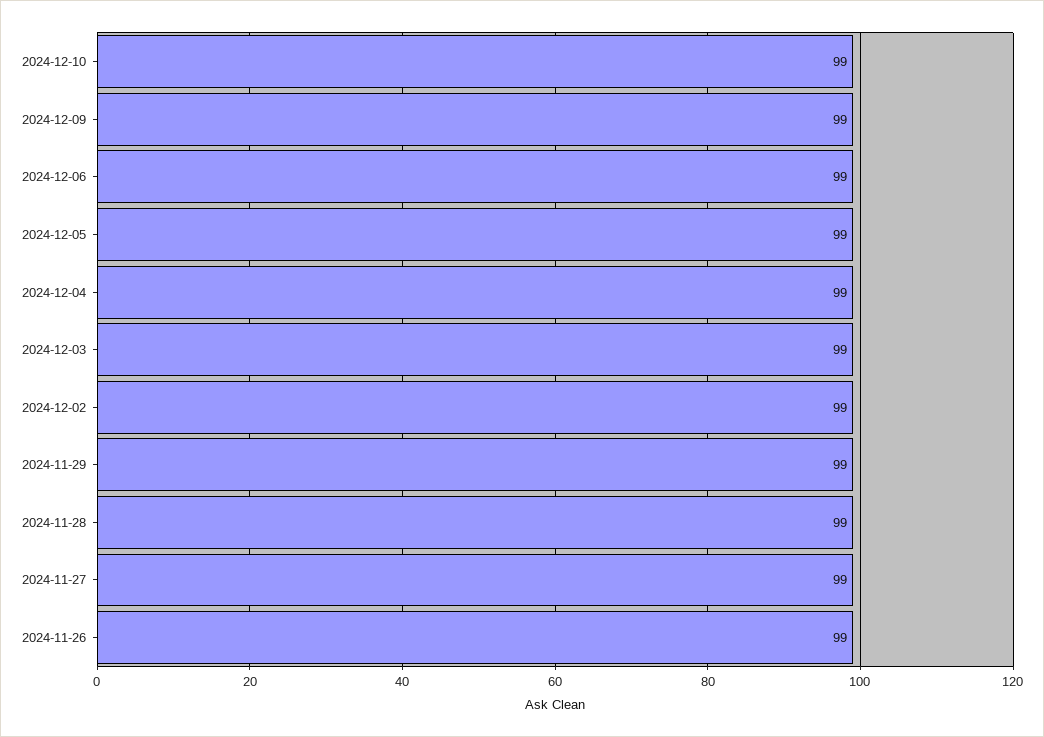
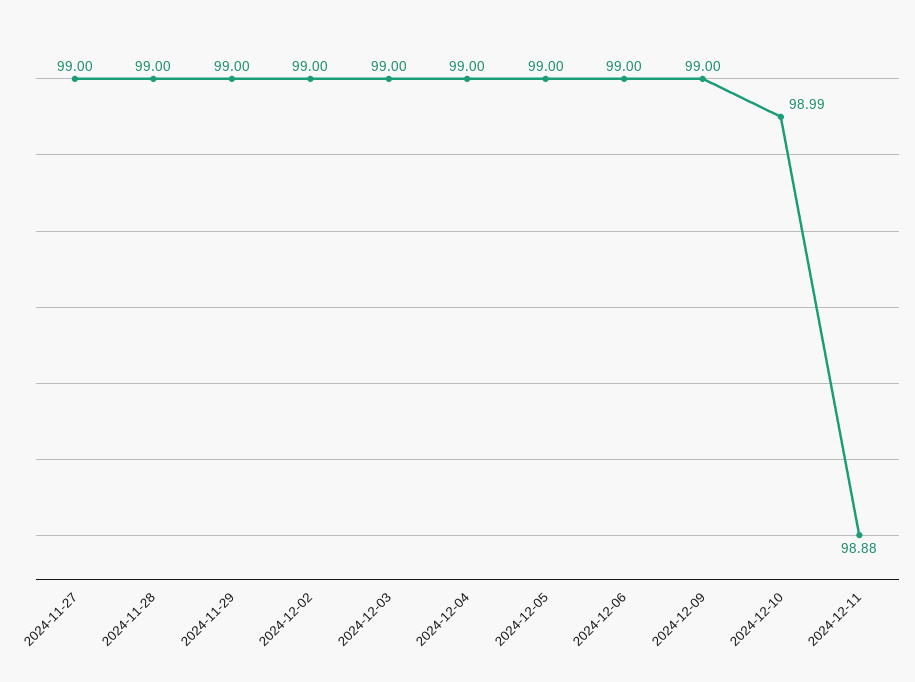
2024-12-10: 99 -> 98.99
2024-11-26: 99 -> none
2024-12-11: none -> 98.88

